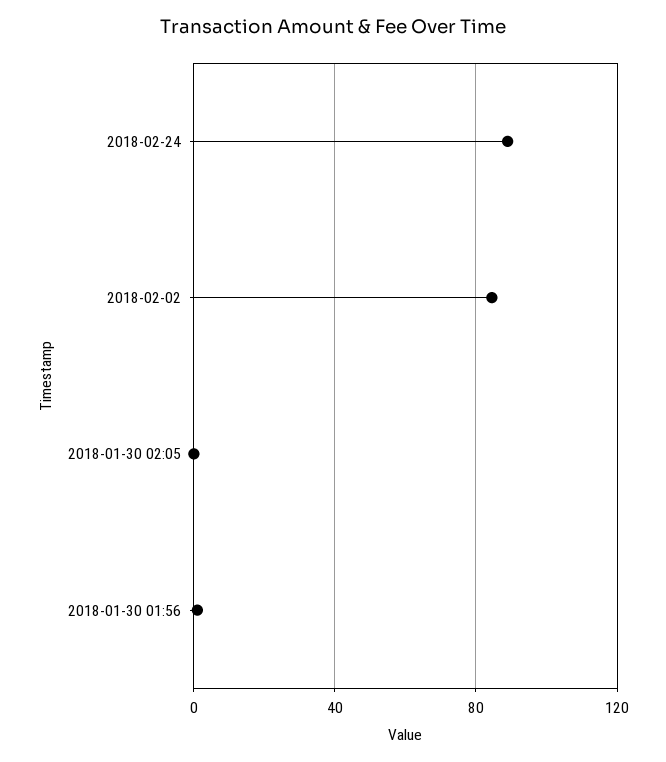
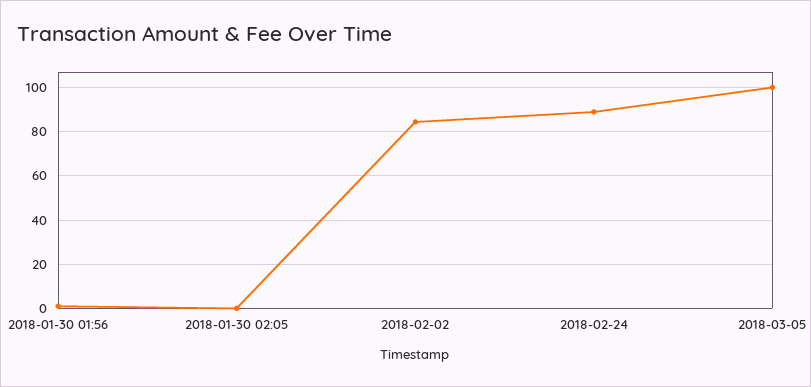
2018-03-05: none -> 100

